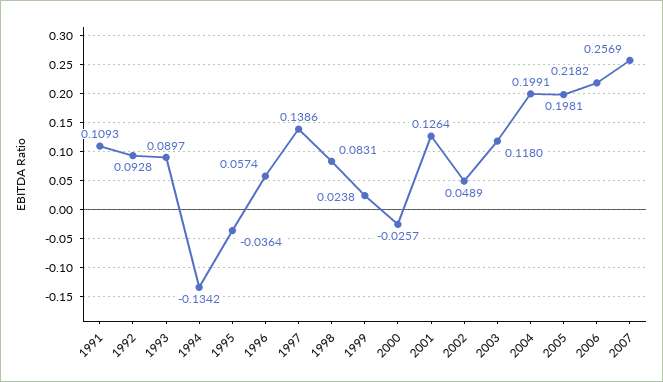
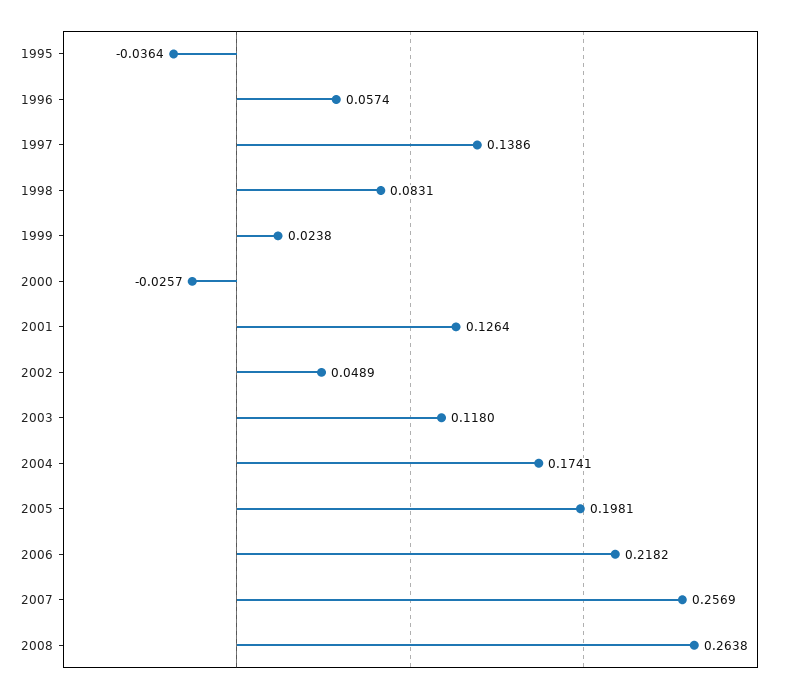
1991: 0.1093 -> none
1992: 0.0928 -> none
1993: 0.0897 -> none
1994: -0.1342 -> none
2004: 0.1991 -> 0.1741
2008: none -> 0.2638

